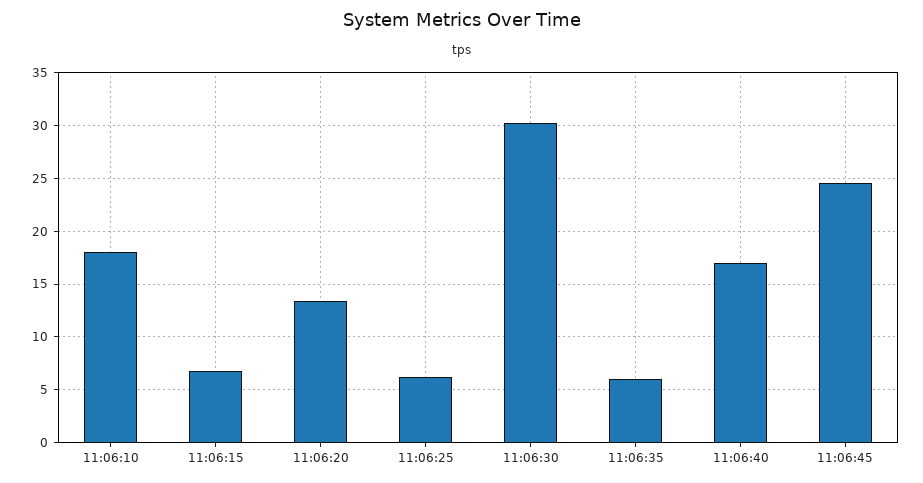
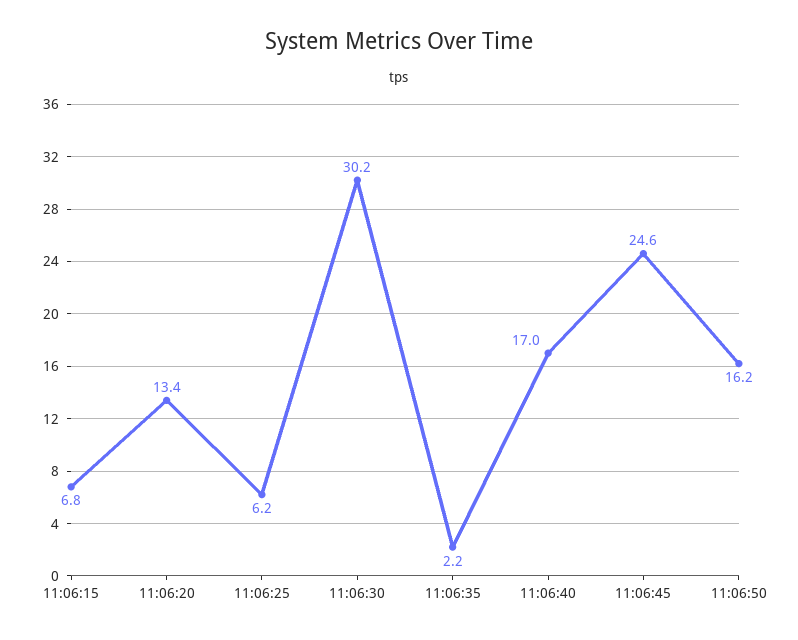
11:06:10: 18 -> none
11:06:35: 6 -> 2.2
11:06:50: none -> 16.2

